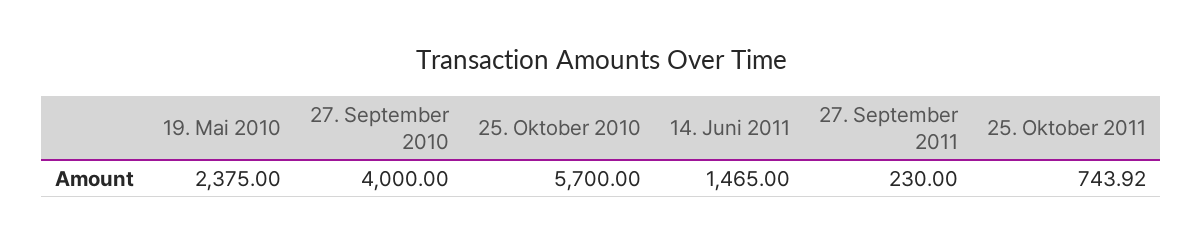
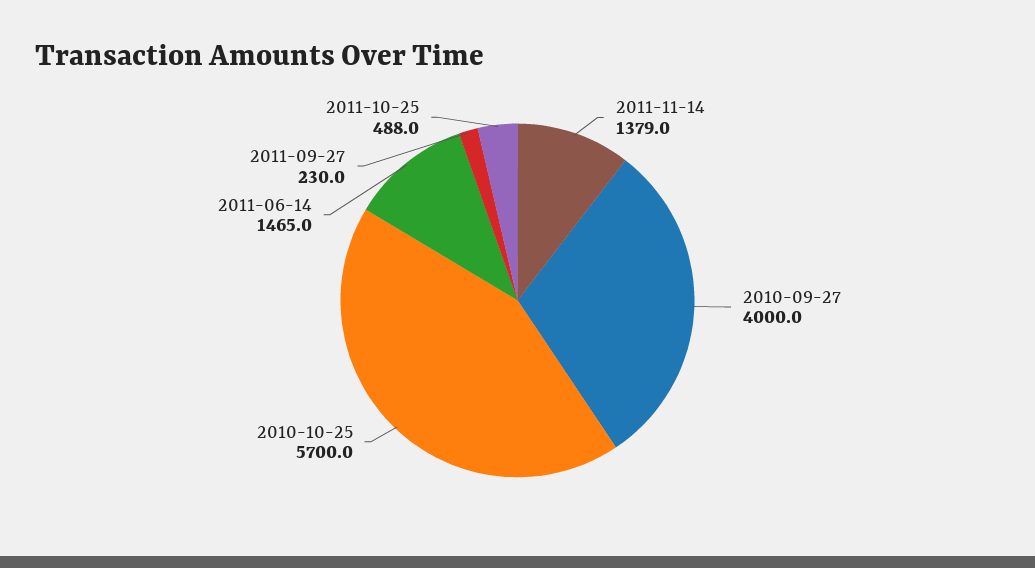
19. Mai 2010: 2375 -> none
25. Oktober 2011: 743.92 -> 488
2011-11-14: none -> 1379

